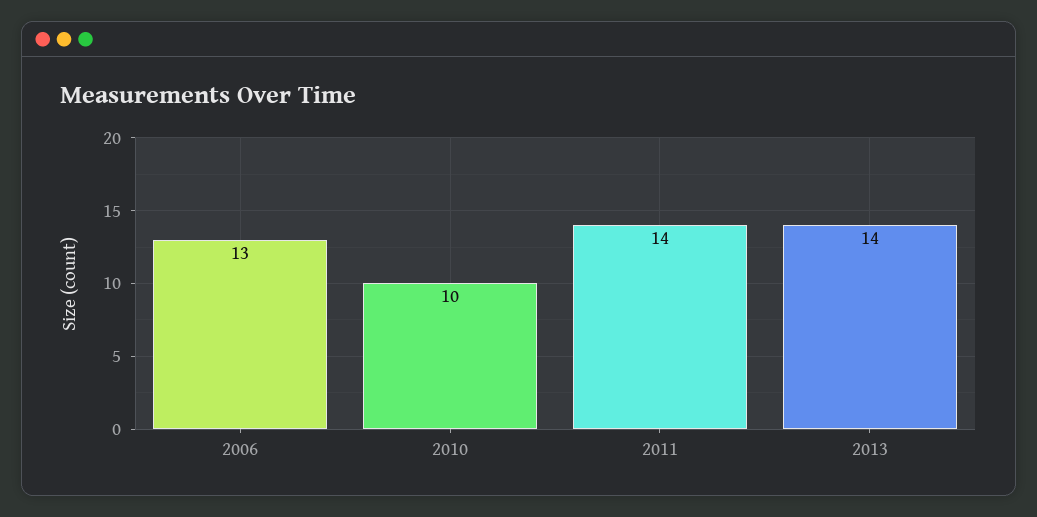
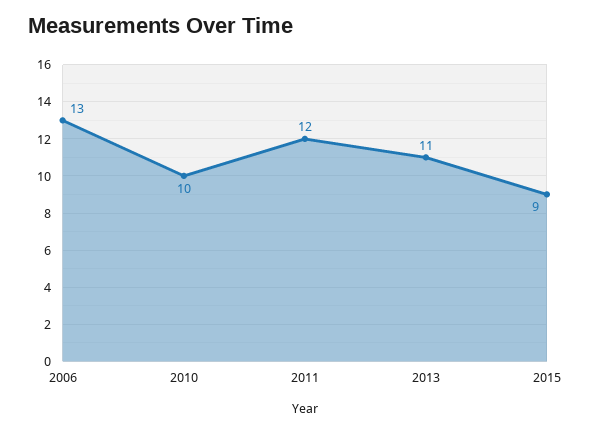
2011: 14 -> 12
2013: 14 -> 11
2015: none -> 9

